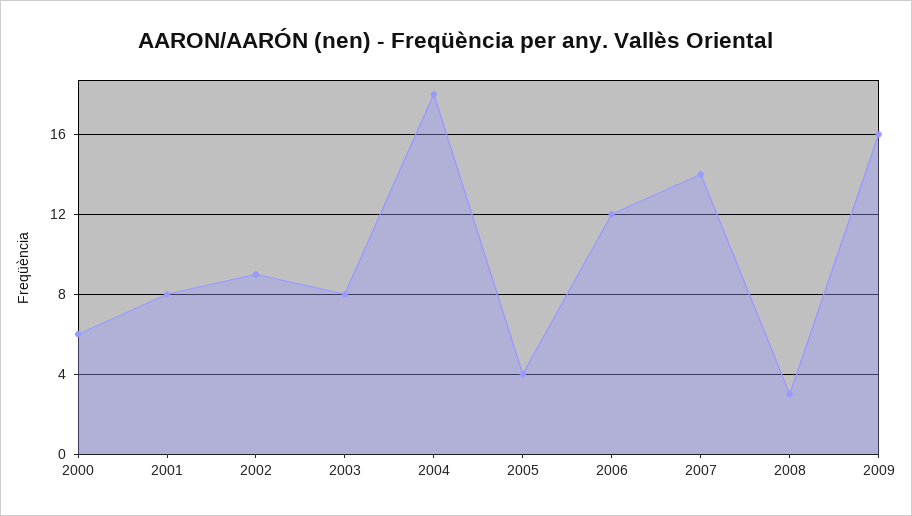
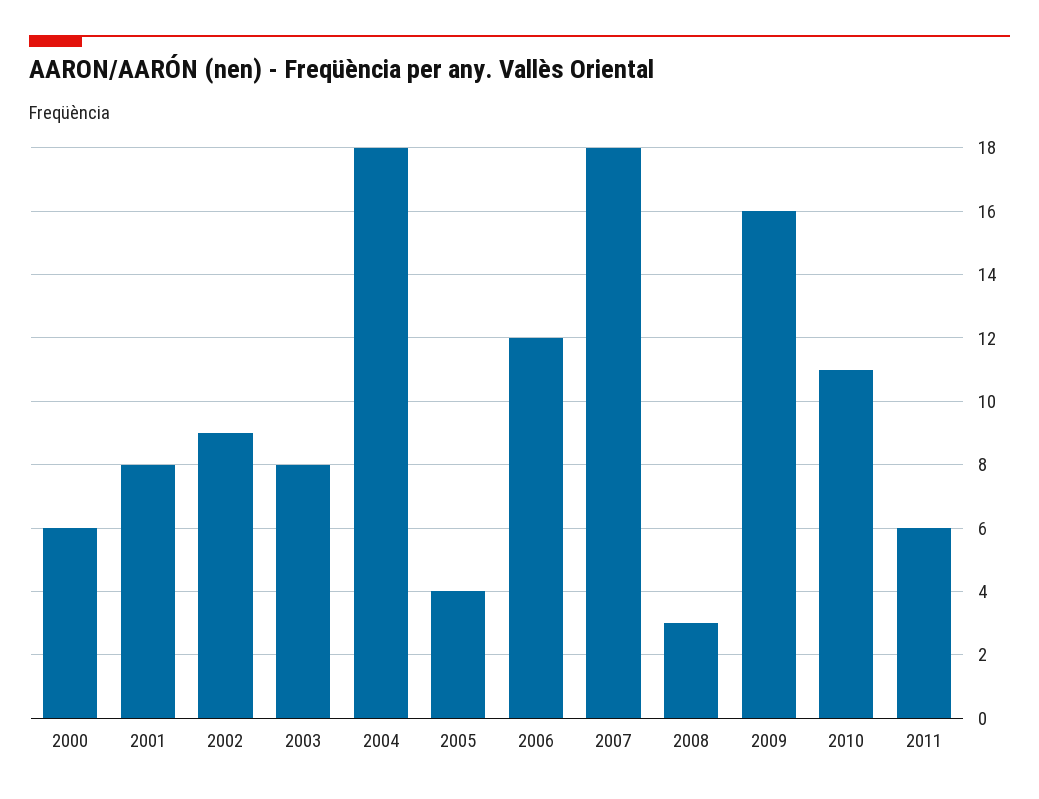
2007: 14 -> 18
2010: none -> 11
2011: none -> 6

